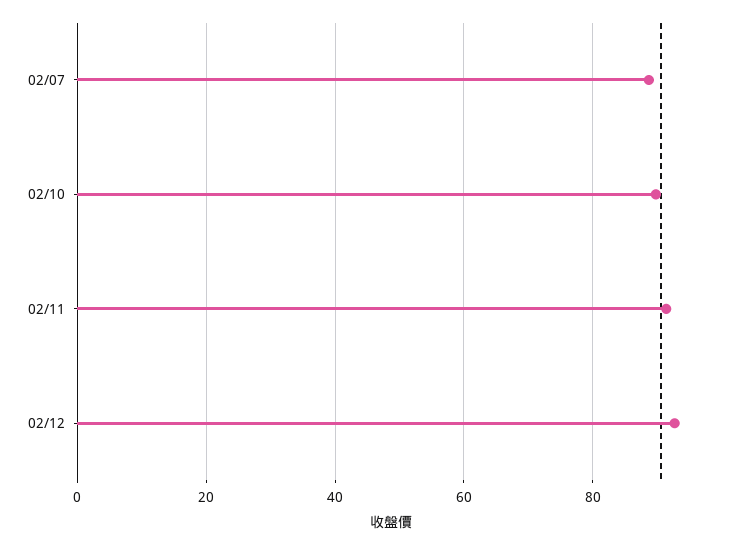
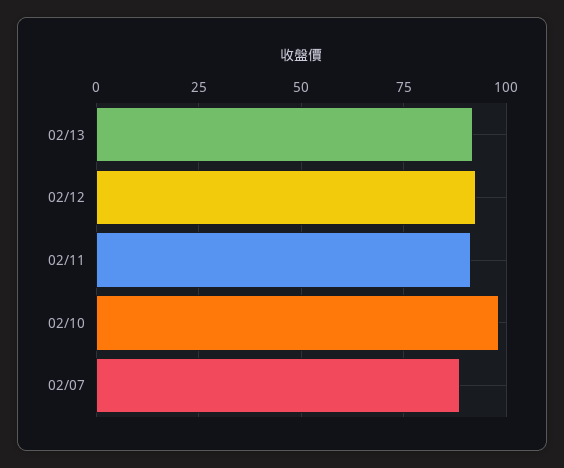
02/10: 90 -> 97.5
02/13: none -> 92.5

